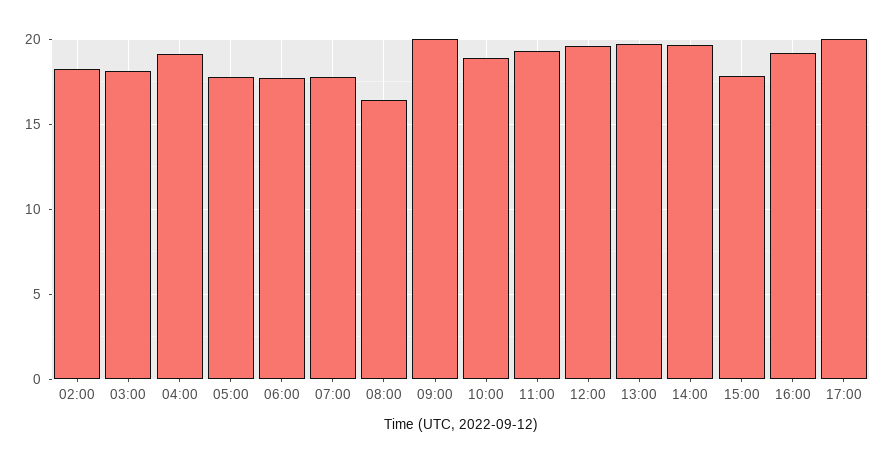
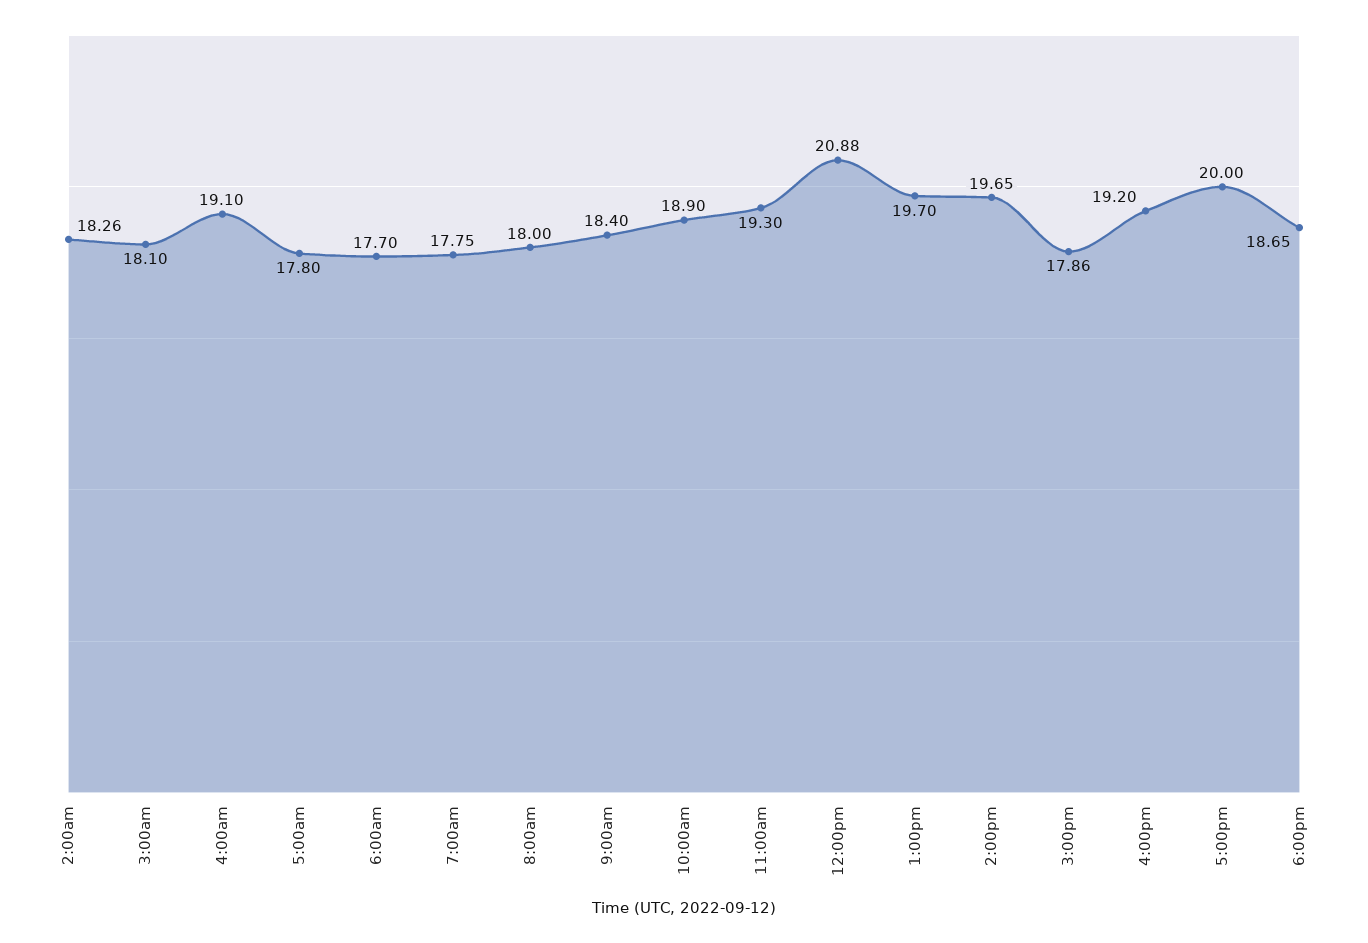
08:00: 16.5 -> 18
09:00: 20 -> 18.4
12:00: 19.5 -> 20.88
6:00pm: none -> 18.65

